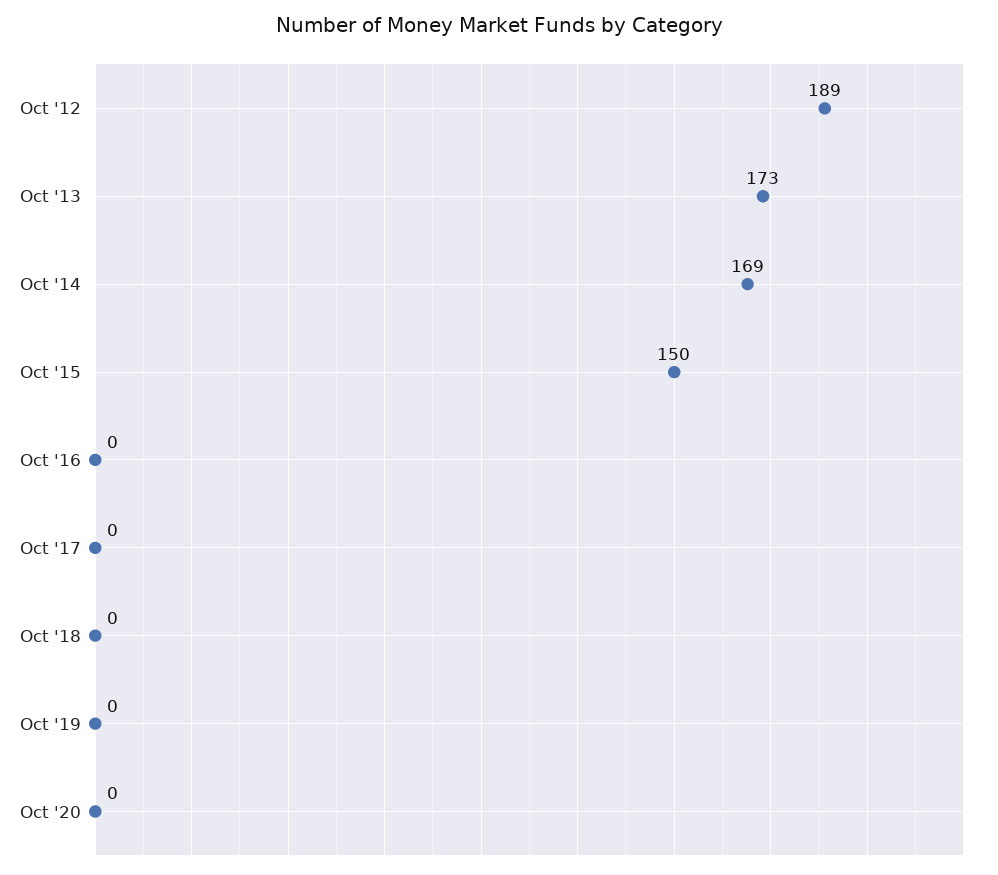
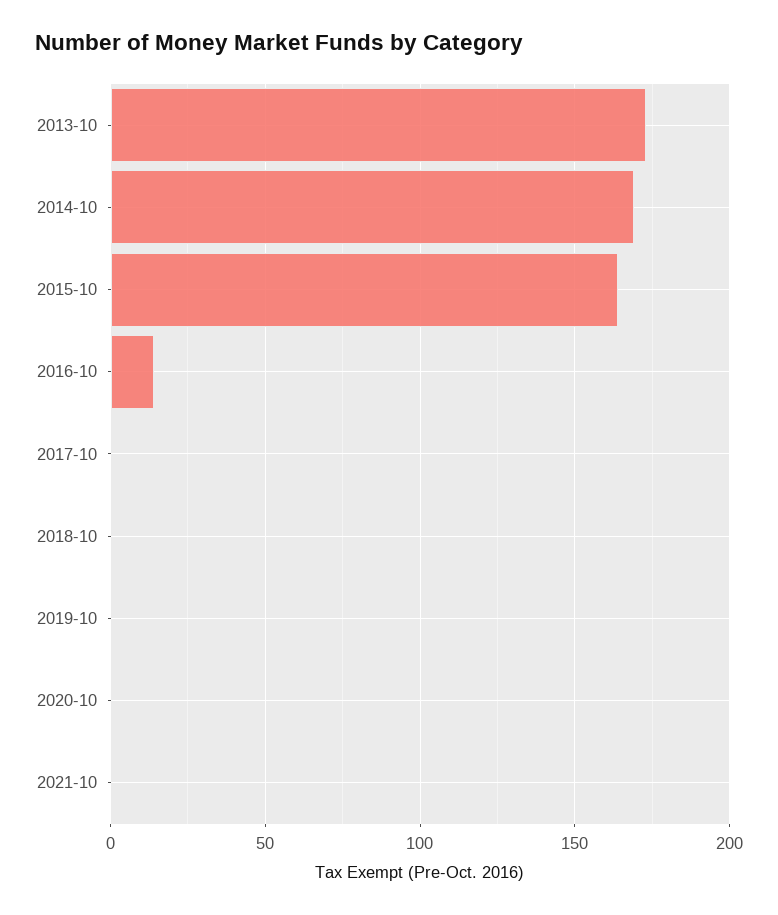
Oct '12: 189 -> none
Oct '15: 150 -> 165
Oct '16: 0 -> 15
2021-10: none -> 0

